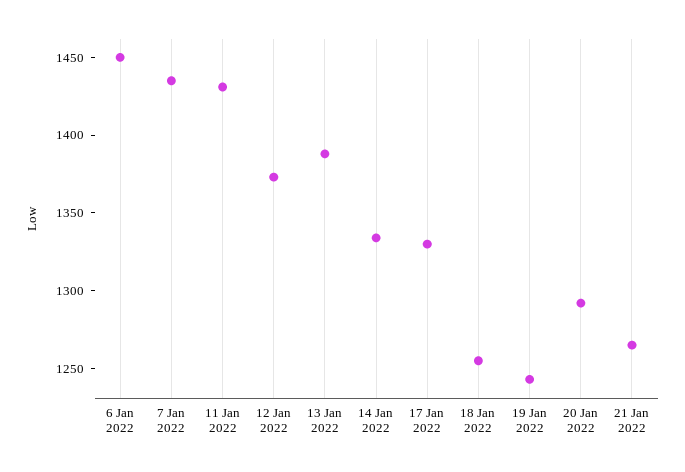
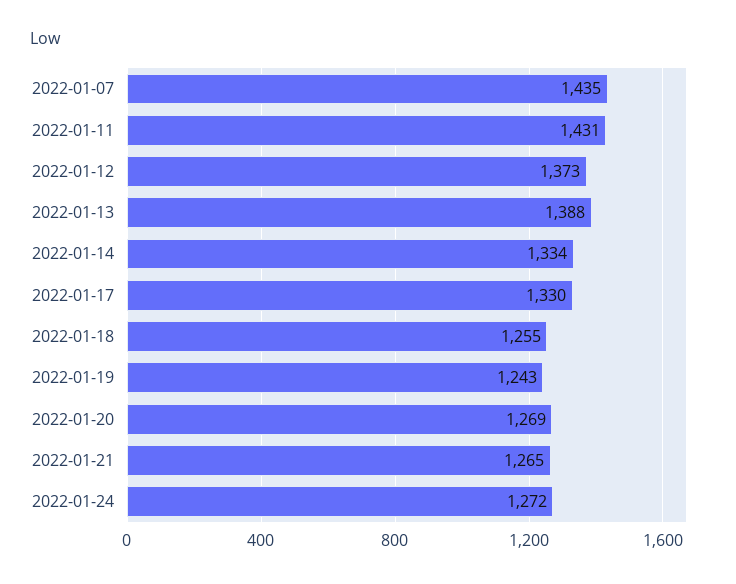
6 Jan 2022: 1450 -> none
20 Jan 2022: 1290 -> 1269
2022-01-24: none -> 1272

